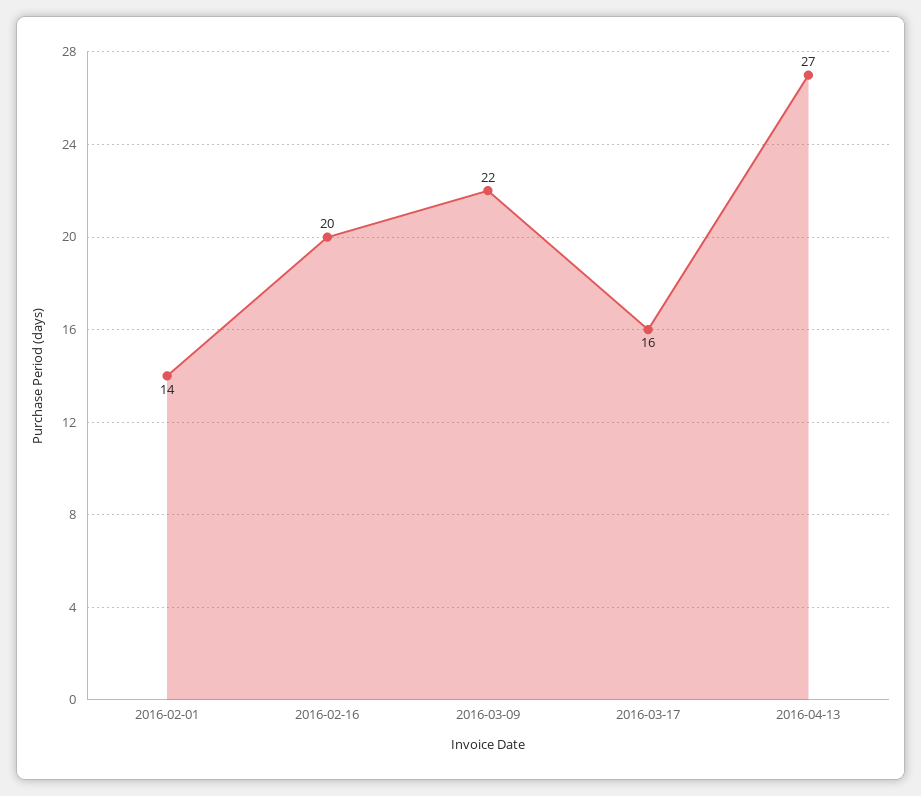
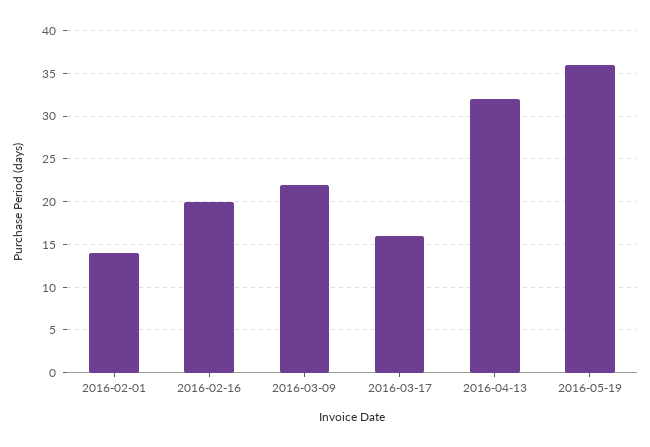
2016-04-13: 27 -> 32
2016-05-19: none -> 36

